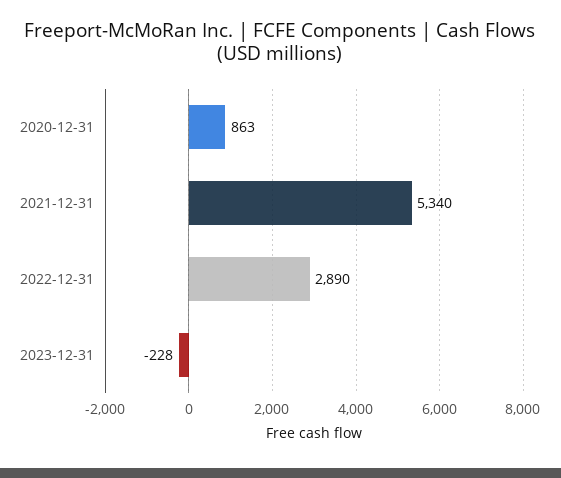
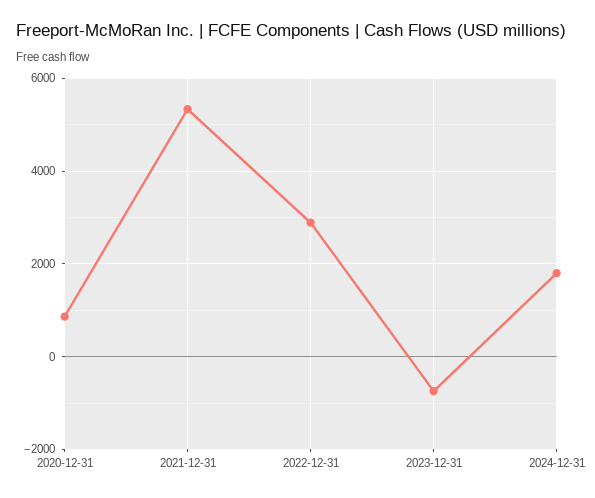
2023-12-31: -228 -> -800
2024-12-31: none -> 1800

